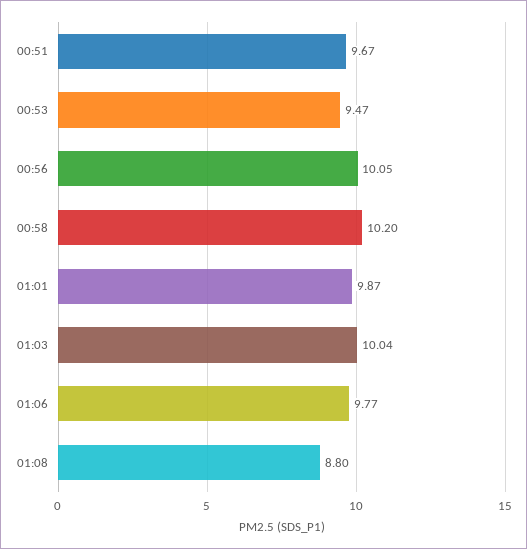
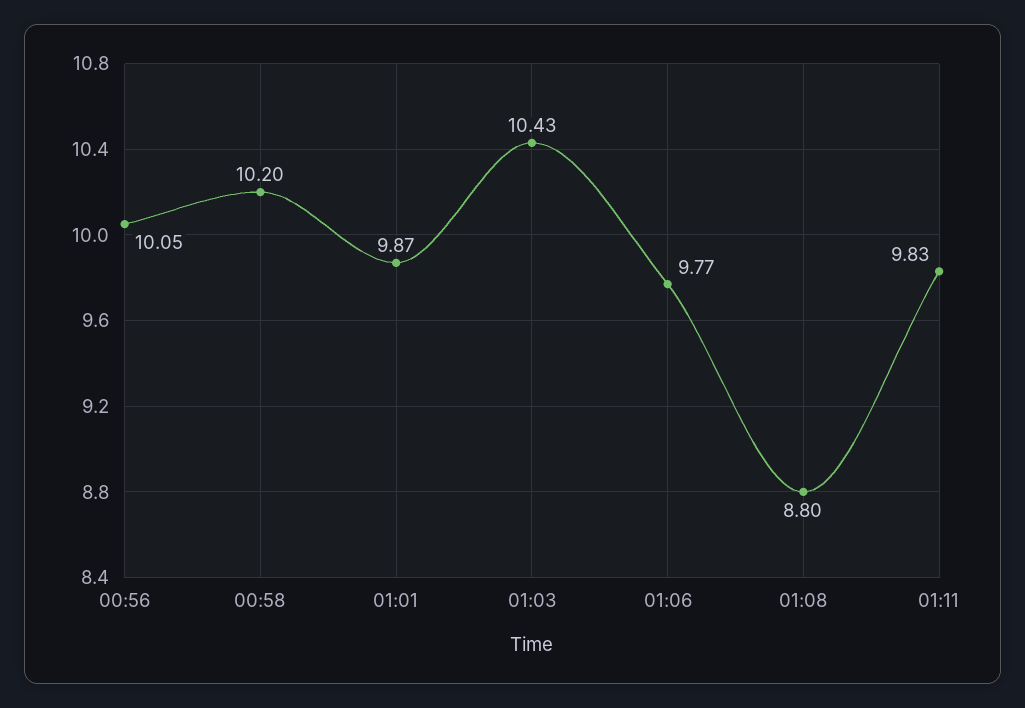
00:51: 9.67 -> none
00:53: 9.47 -> none
01:03: 10.04 -> 10.43
01:11: none -> 9.83

